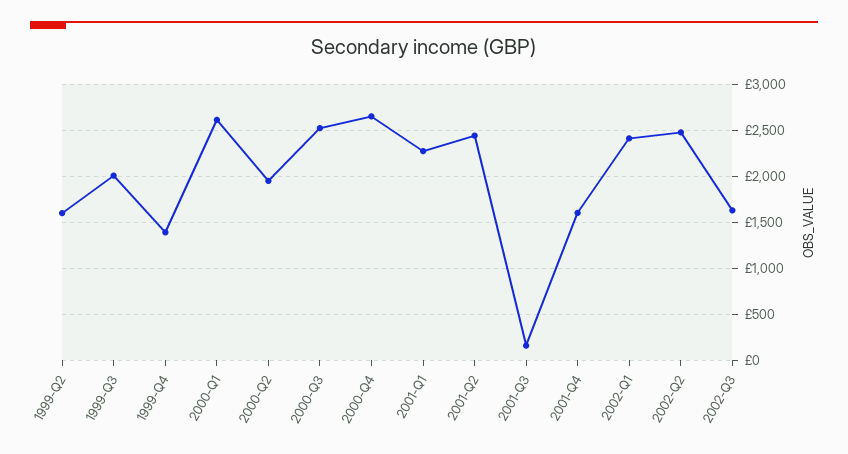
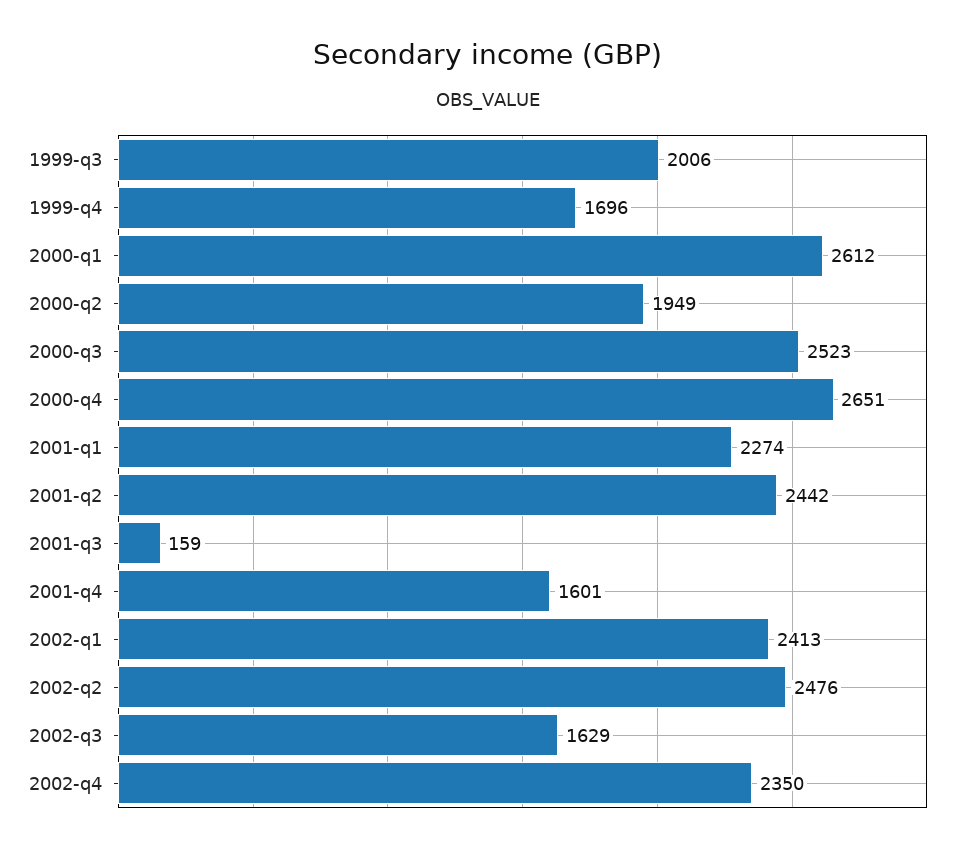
1999-Q2: 1600 -> none
1999-Q4: 1400 -> 1696
2002-q4: none -> 2350

